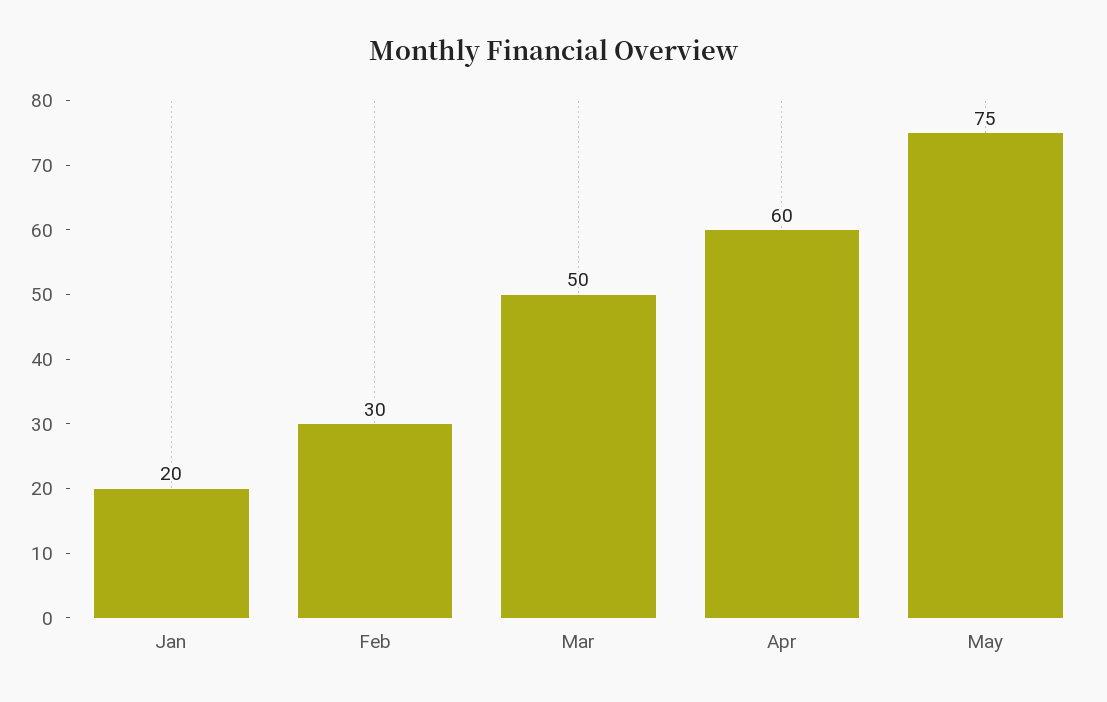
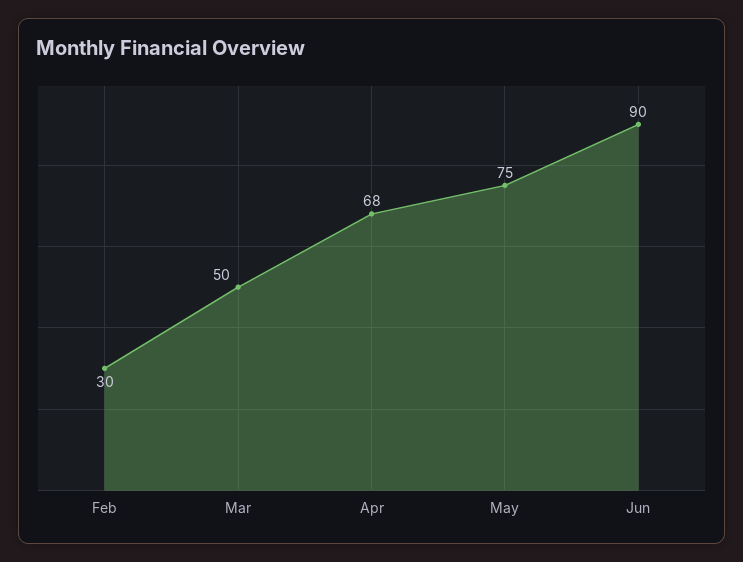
Jan: 20 -> none
Apr: 60 -> 68
Jun: none -> 90

